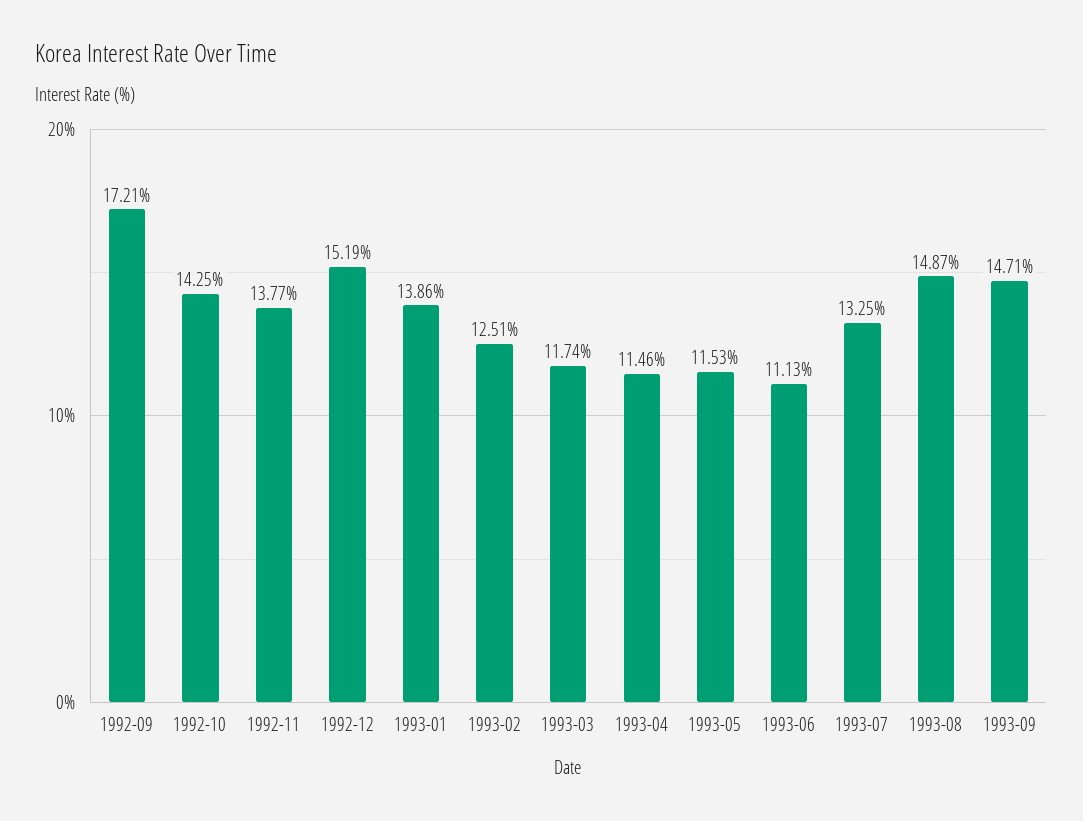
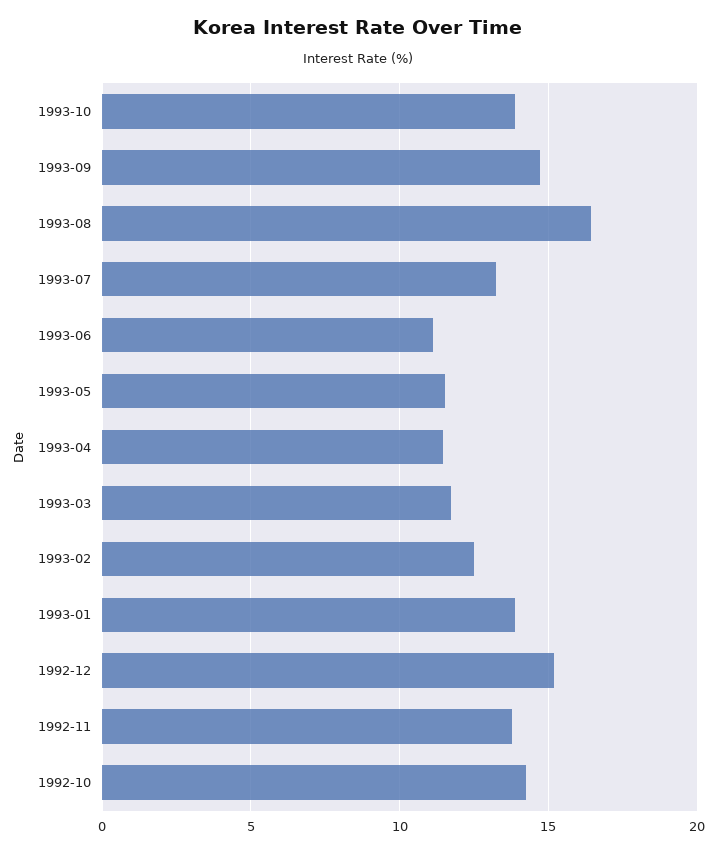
1992-09: 17.21 -> none
1993-08: 14.87 -> 16.5
1993-10: none -> 14

